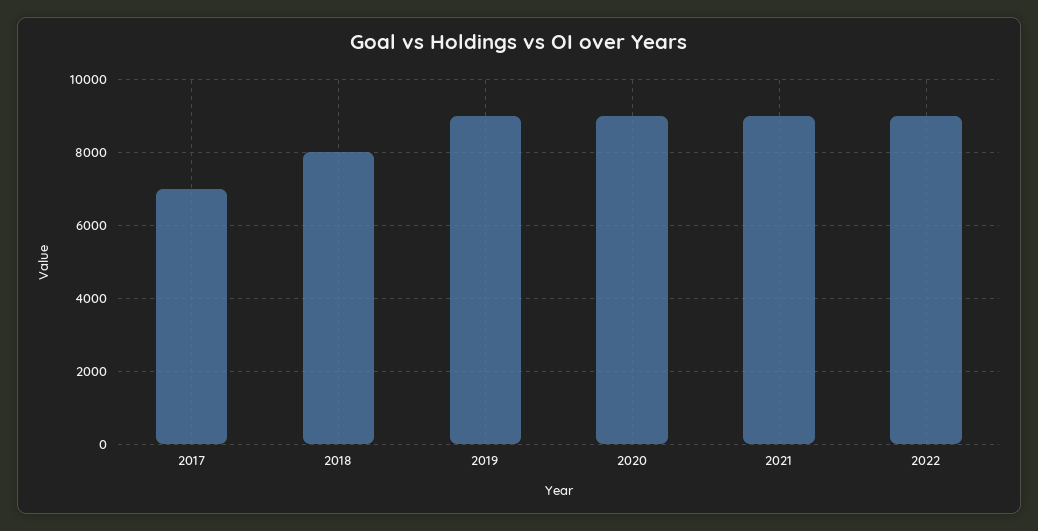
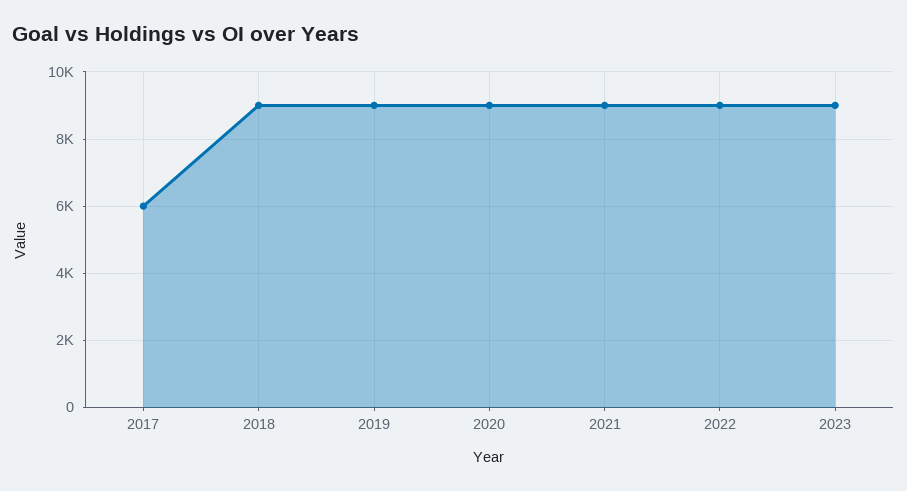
2017: 7000 -> 6000
2018: 8000 -> 9000
2023: none -> 9000

